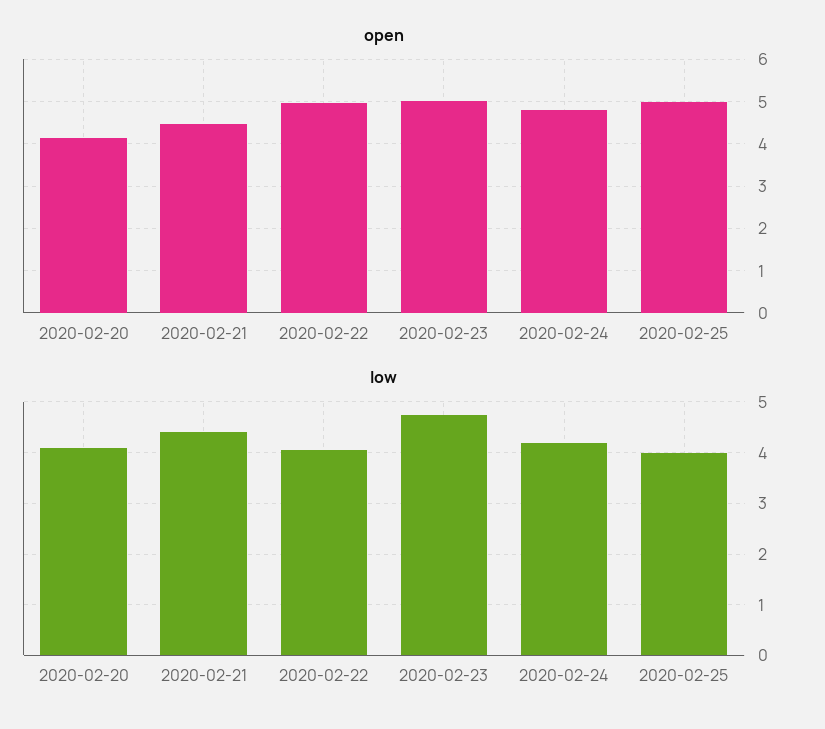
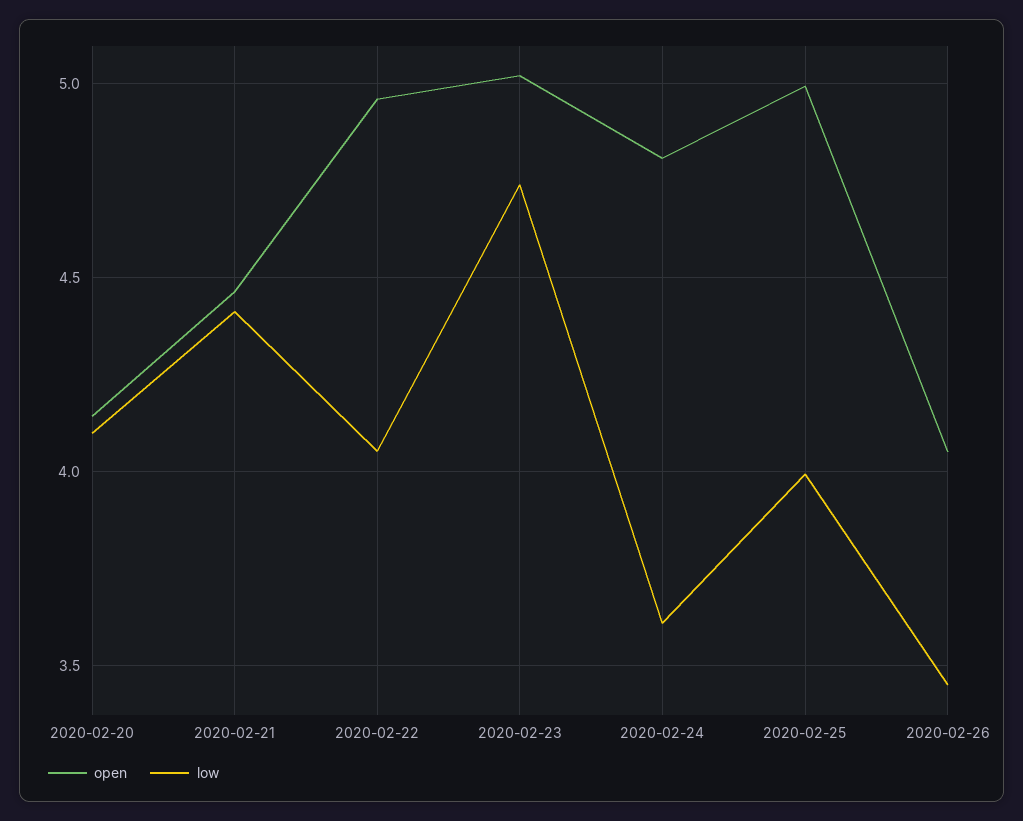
low, 2020-02-24: 4.2 -> 3.6
open, 2020-02-26: none -> 4.05
low, 2020-02-26: none -> 3.45

